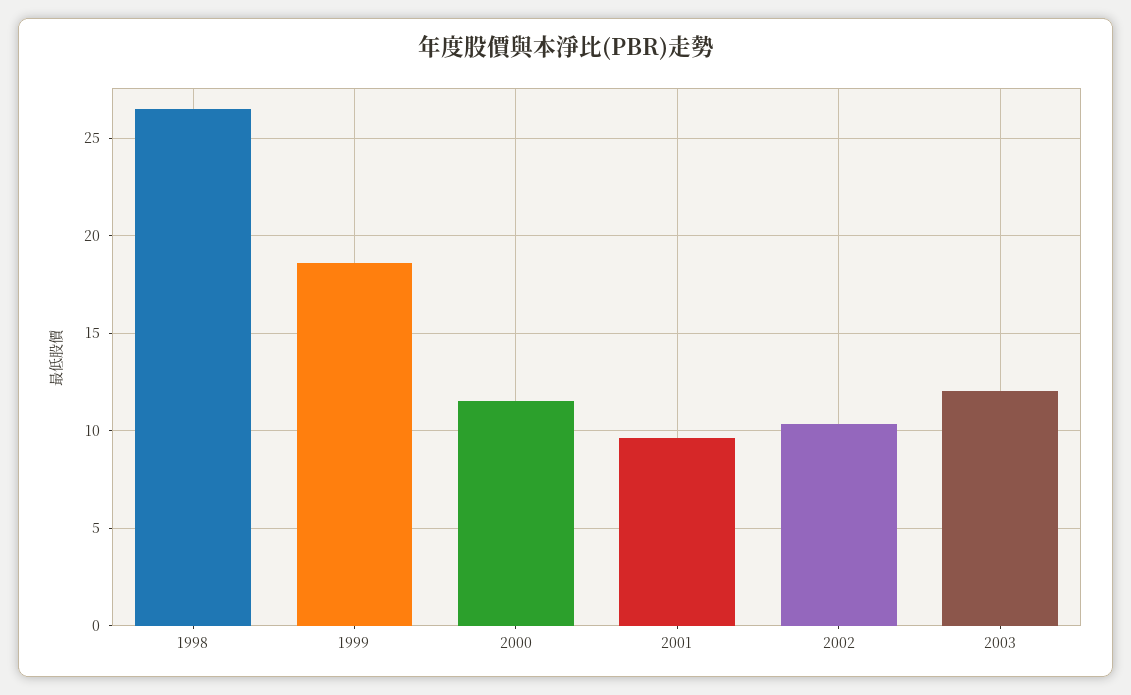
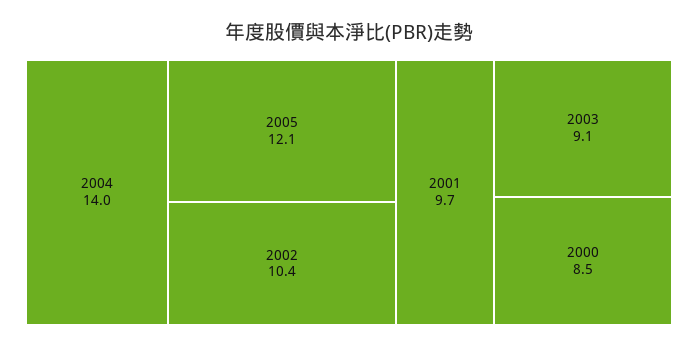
1998: 26.5 -> none
1999: 18.5 -> none
2000: 11.5 -> 8.5
2003: 12 -> 9.1
2004: none -> 14
2005: none -> 12.1

